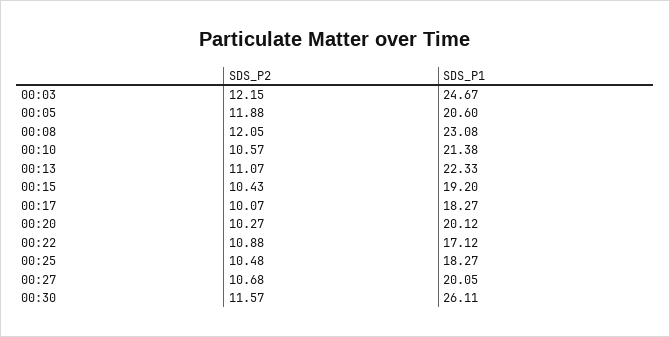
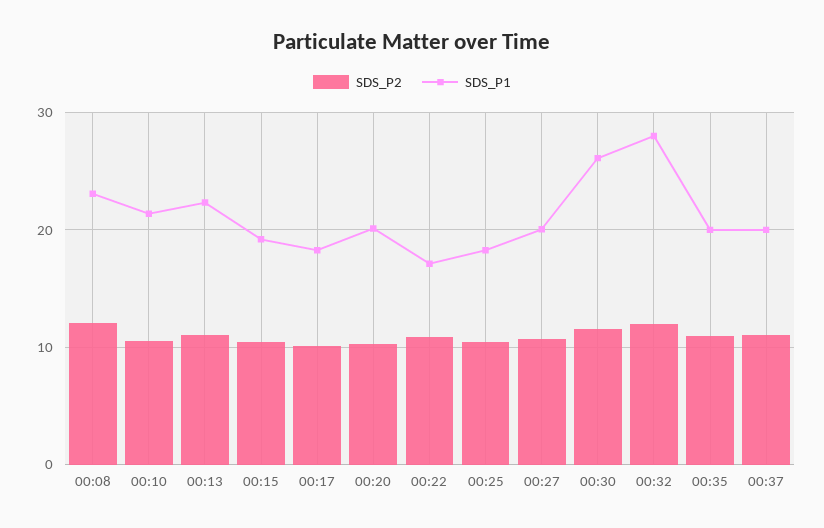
SDS_P2, 00:03: 12.15 -> none
SDS_P1, 00:03: 24.67 -> none
SDS_P2, 00:05: 11.88 -> none
SDS_P1, 00:05: 20.6 -> none
SDS_P2, 00:32: none -> 12
SDS_P1, 00:32: none -> 28
SDS_P2, 00:35: none -> 11
SDS_P1, 00:35: none -> 20
SDS_P2, 00:37: none -> 11
SDS_P1, 00:37: none -> 20

